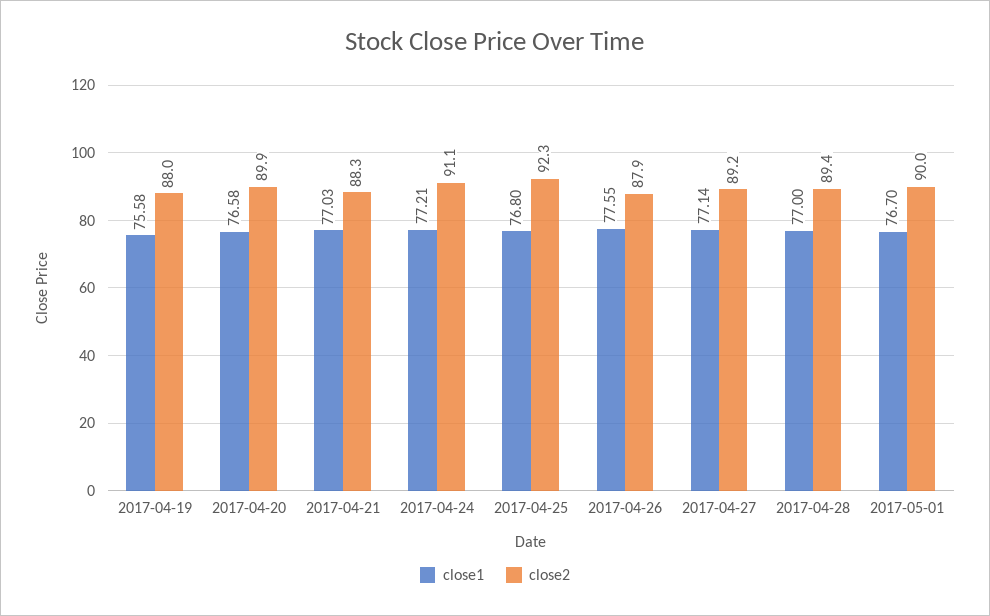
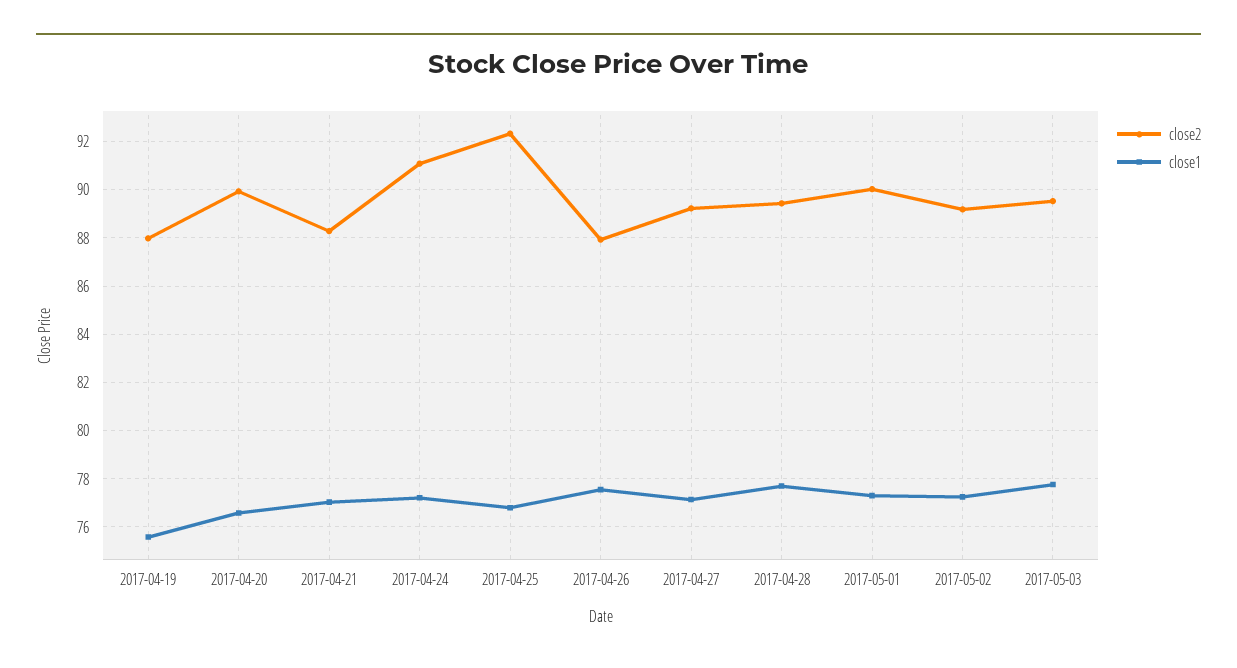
close1, 2017-04-28: 77 -> 77.75
close1, 2017-05-01: 76.7 -> 77.25
close2, 2017-05-02: none -> 89.25
close1, 2017-05-02: none -> 77.25
close2, 2017-05-03: none -> 89.5
close1, 2017-05-03: none -> 77.75

